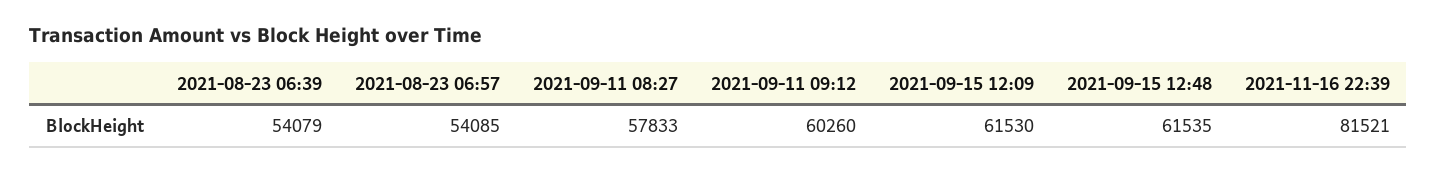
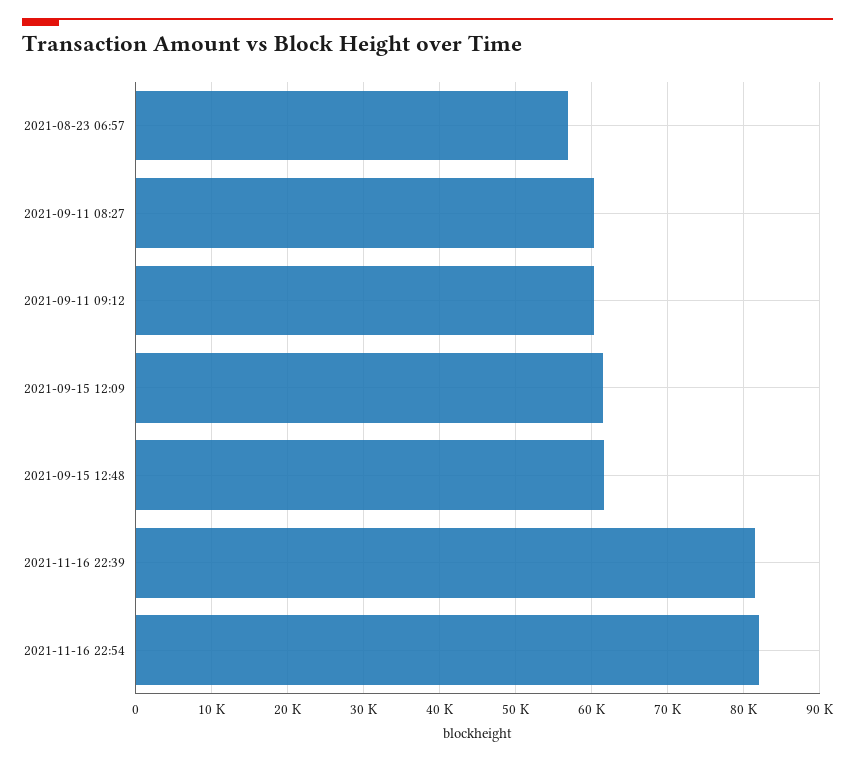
2021-08-23 06:39: 54079 -> none
2021-08-23 06:57: 54085 -> 57000
2021-09-11 08:27: 57833 -> 60000
2021-11-16 22:54: none -> 82000

